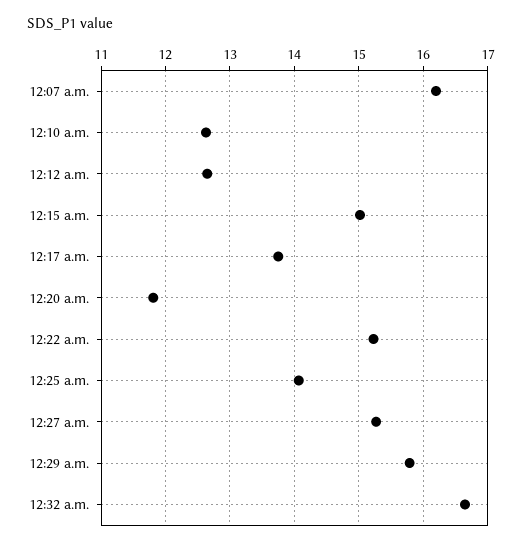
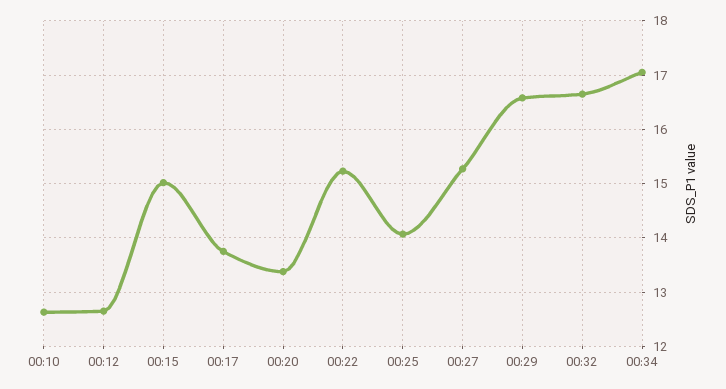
12:07 a.m.: 16.2 -> none
12:20 a.m.: 11.8 -> 13.4
12:29 a.m.: 15.8 -> 16.6
00:34: none -> 17

